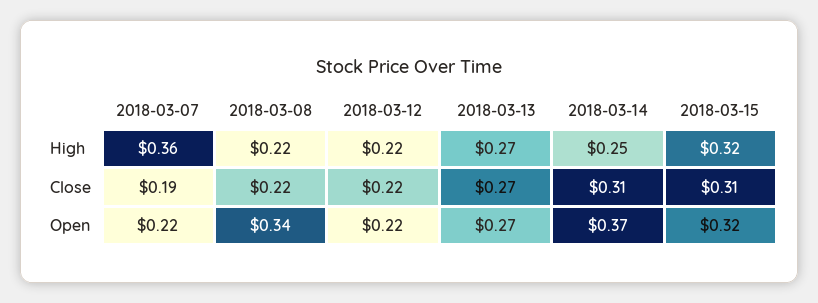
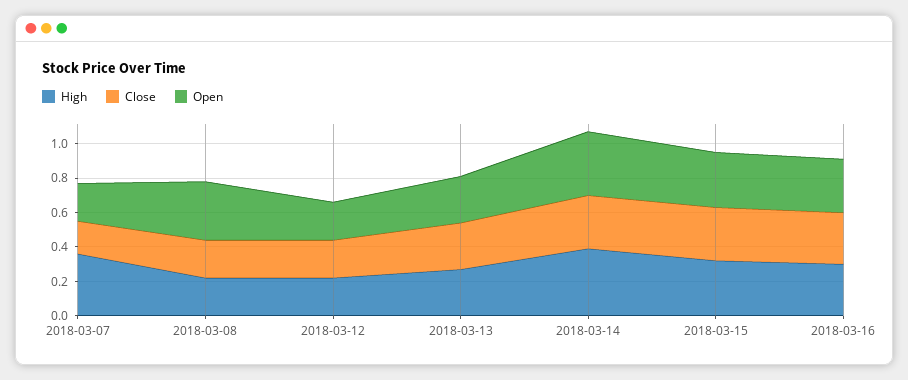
High, 2018-03-14: 0.25 -> 0.4
High, 2018-03-16: none -> 0.3
Close, 2018-03-16: none -> 0.3
Open, 2018-03-16: none -> 0.3

